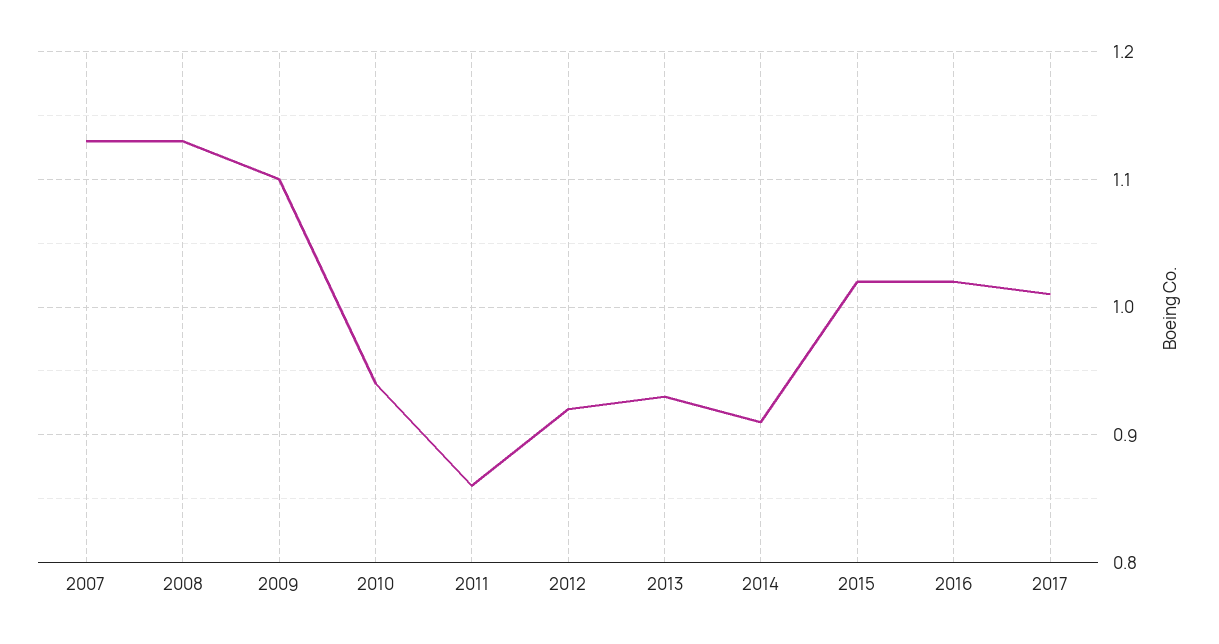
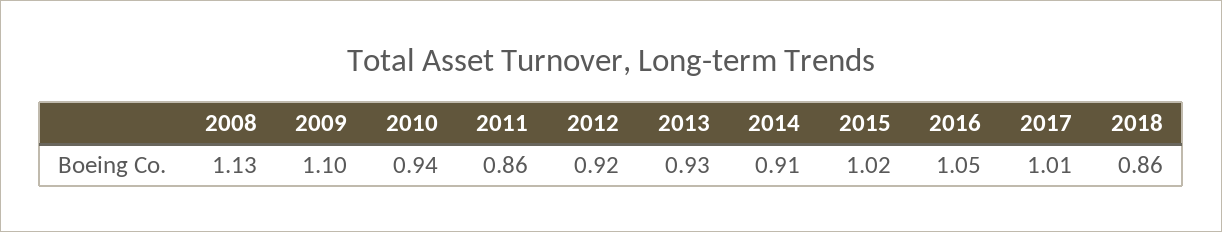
2007: 1.13 -> none
2016: 1.02 -> 1.05
2018: none -> 0.86

